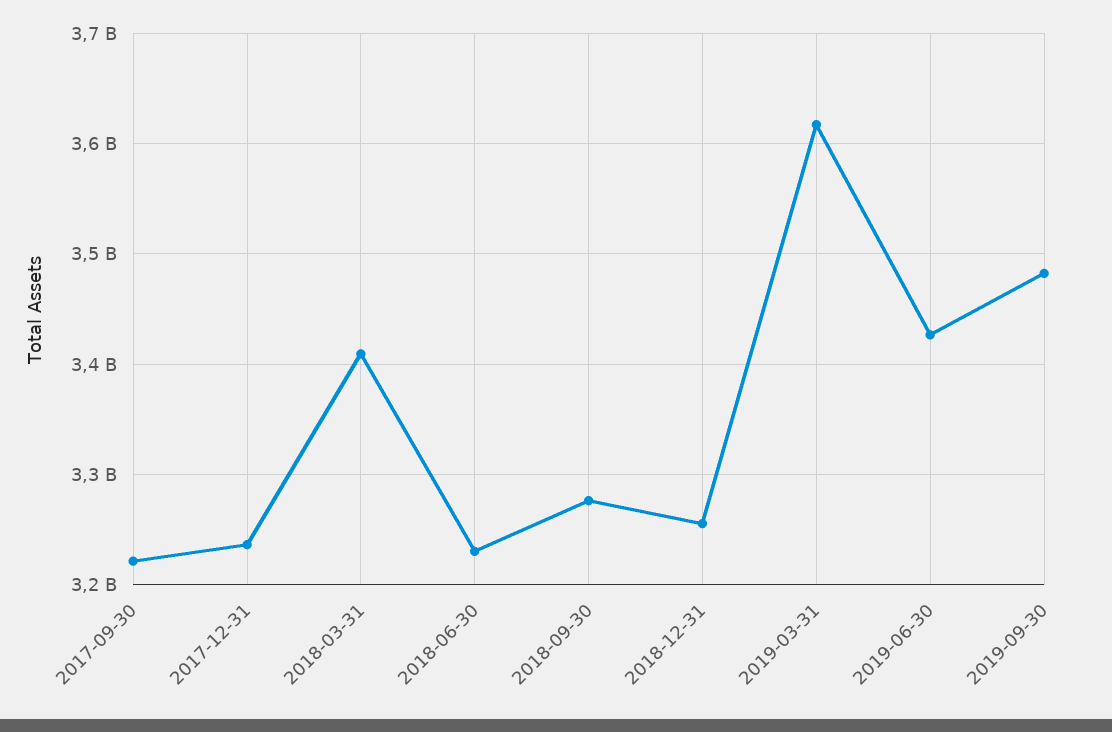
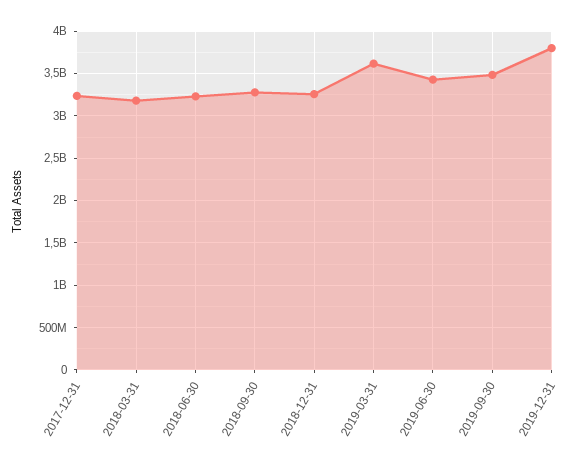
2017-09-30: 3220000000 -> none
2018-03-31: 3410000000 -> 3200000000
2019-12-31: none -> 3800000000

